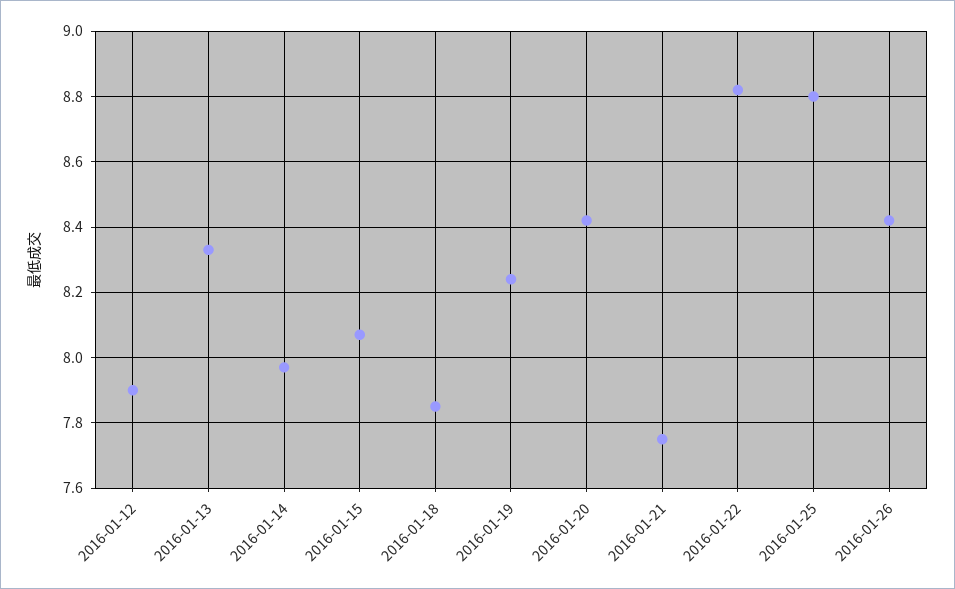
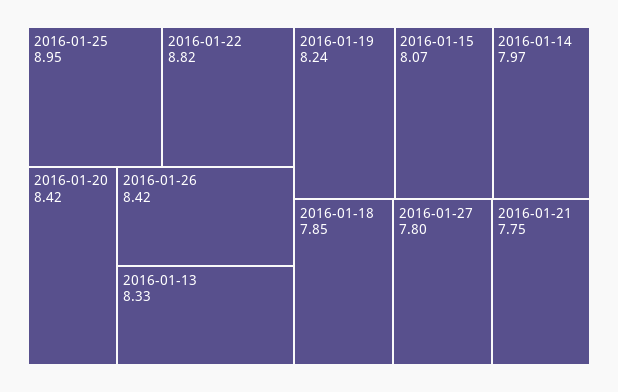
2016-01-12: 7.9 -> none
2016-01-25: 8.8 -> 8.95
2016-01-27: none -> 7.8

